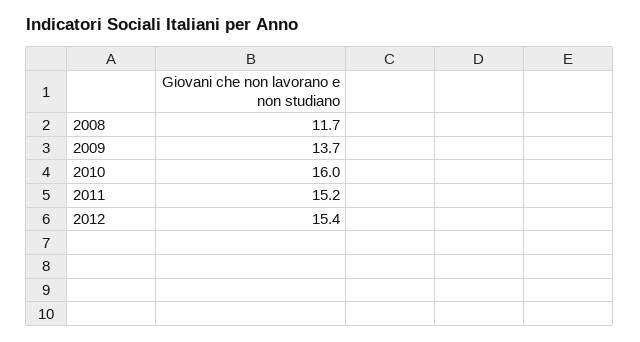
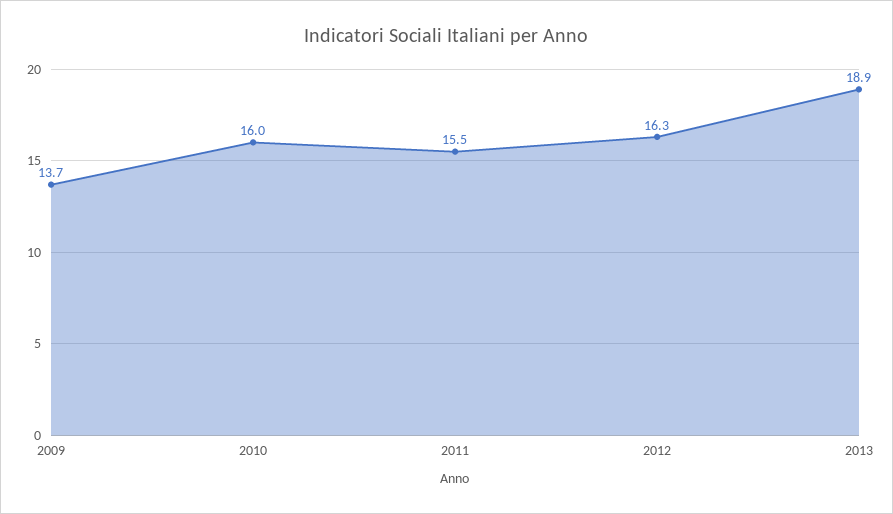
2008: 11.7 -> none
2011: 15.2 -> 15.5
2012: 15.4 -> 16.3
2013: none -> 18.9

